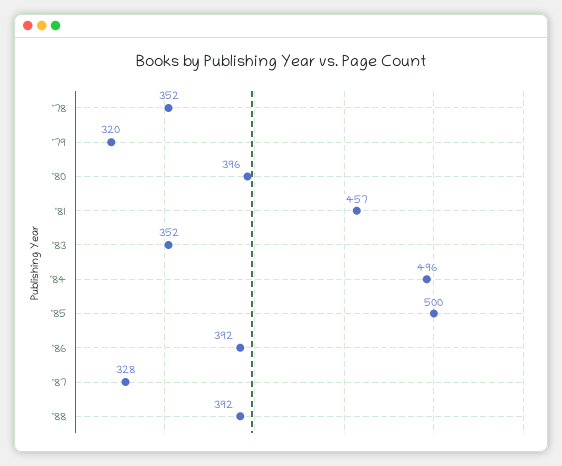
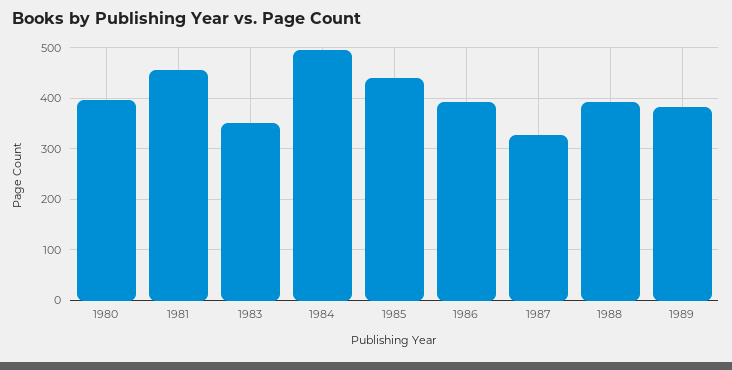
'78: 352 -> none
'79: 320 -> none
'85: 500 -> 440
1989: none -> 380

